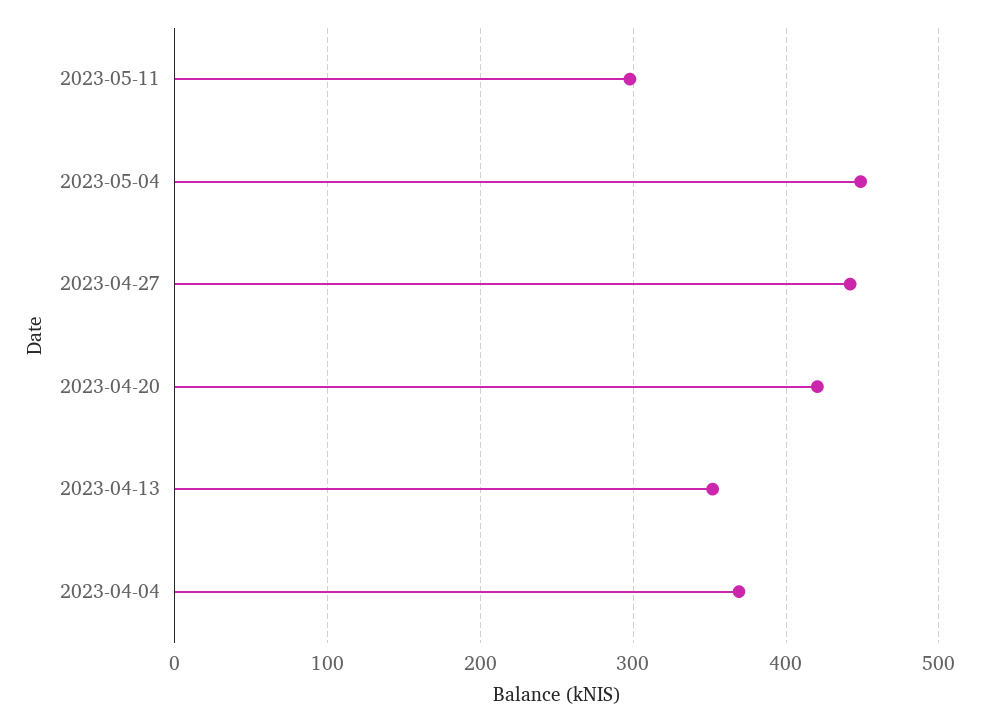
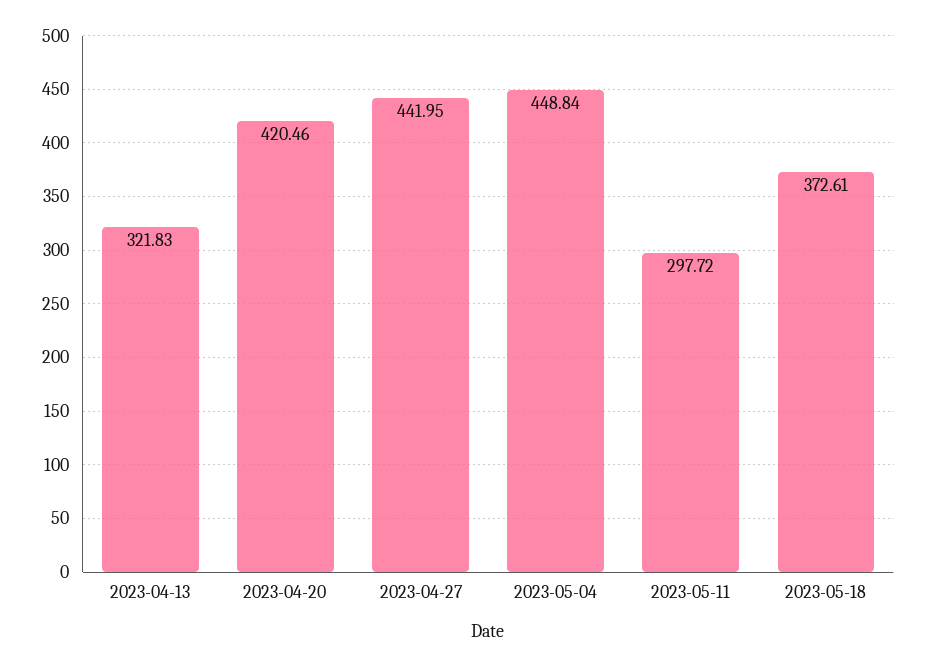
2023-04-13: 350 -> 321.83
2023-04-04: 370 -> none
2023-05-18: none -> 372.61

